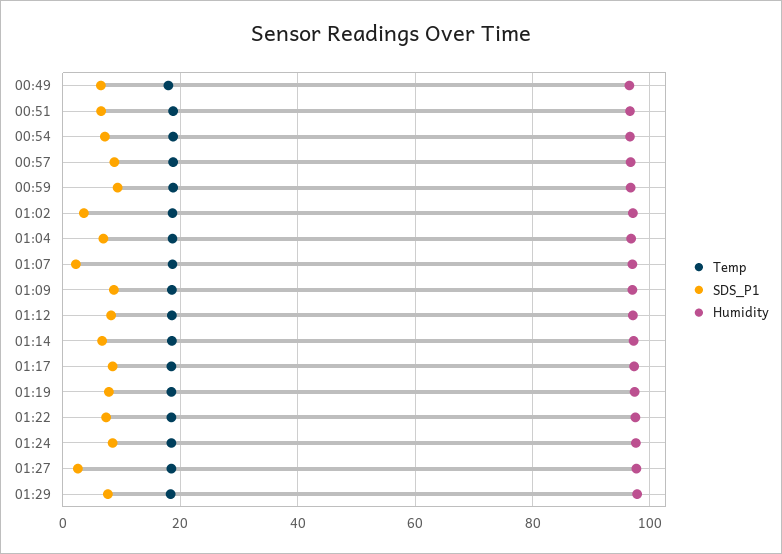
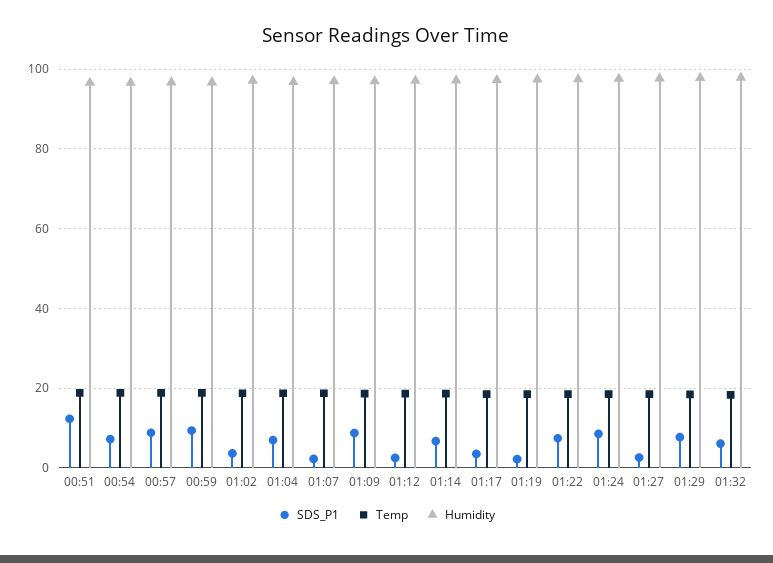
Temp, 00:49: 18 -> none
SDS_P1, 00:49: 6 -> none
Humidity, 00:49: 96 -> none
SDS_P1, 00:51: 6 -> 12
SDS_P1, 01:12: 8 -> 2
SDS_P1, 01:17: 8 -> 4
SDS_P1, 01:19: 8 -> 2
SDS_P1, 01:32: none -> 6
Temp, 01:32: none -> 18
Humidity, 01:32: none -> 98

